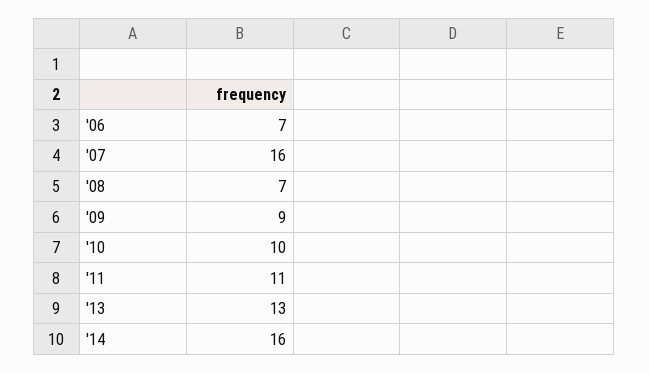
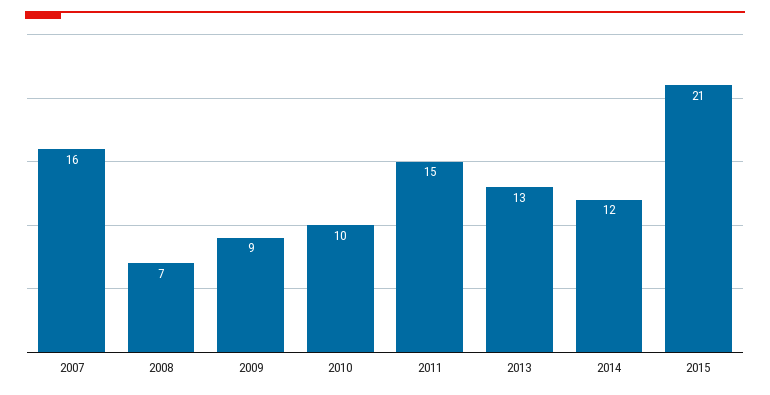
'06: 7 -> none
'11: 11 -> 15
'14: 16 -> 12
2015: none -> 21

